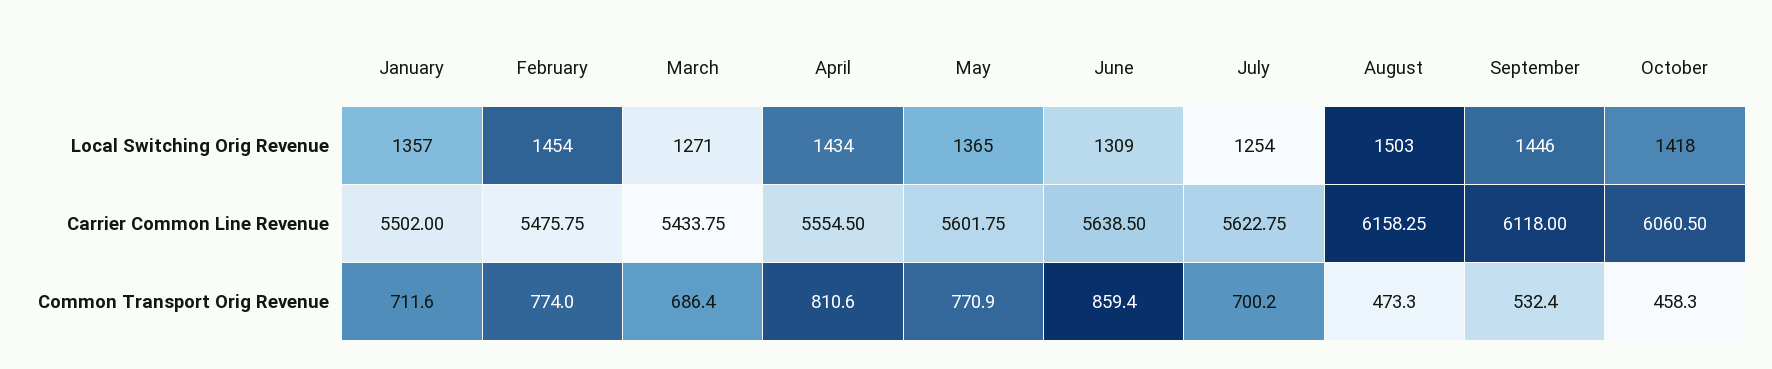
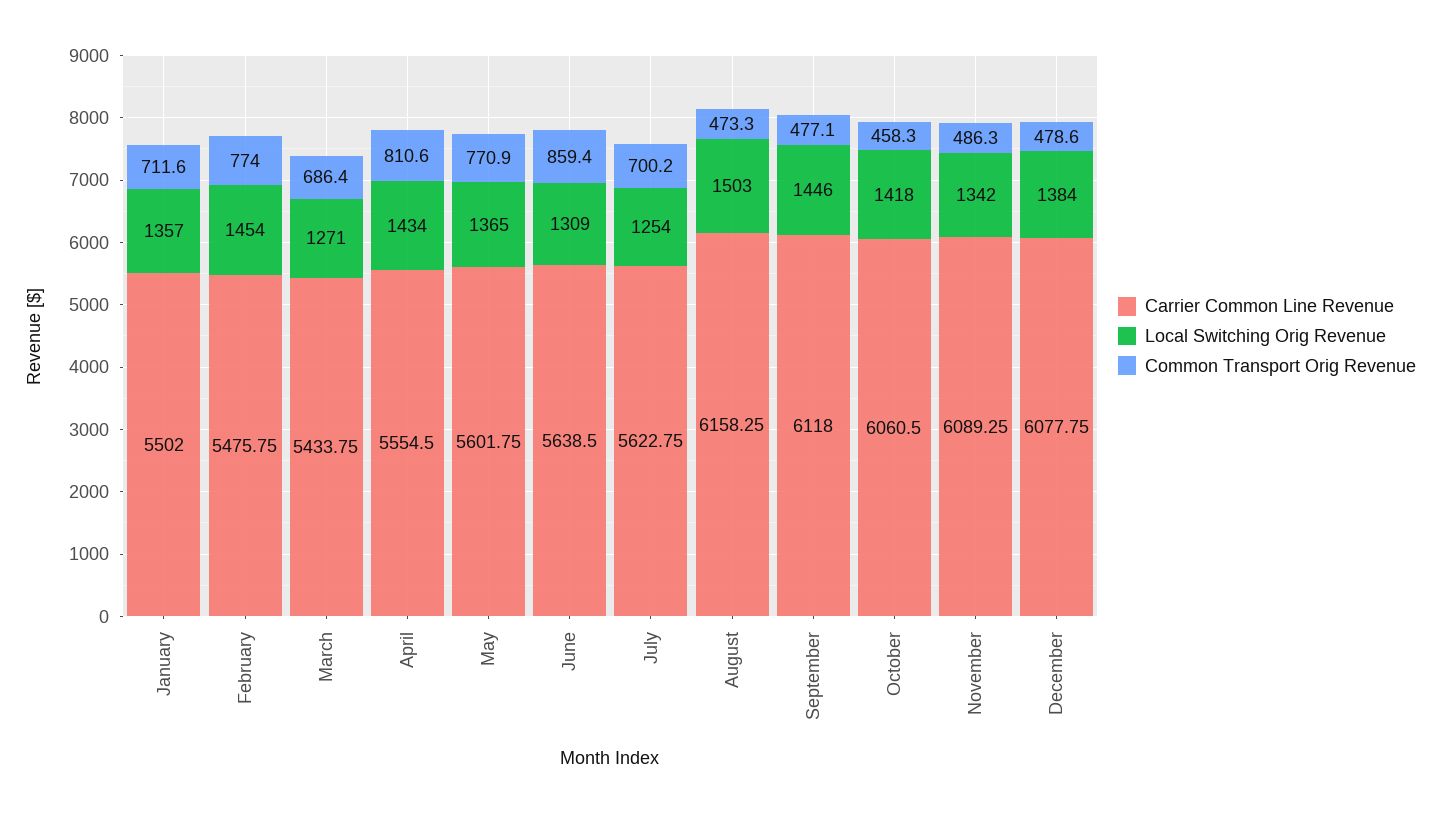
Common Transport Orig Revenue, September: 532.4 -> 477.1
Carrier Common Line Revenue, November: none -> 6089.25
Local Switching Orig Revenue, November: none -> 1342
Common Transport Orig Revenue, November: none -> 486.3
Carrier Common Line Revenue, December: none -> 6077.75
Local Switching Orig Revenue, December: none -> 1384
Common Transport Orig Revenue, December: none -> 478.6

